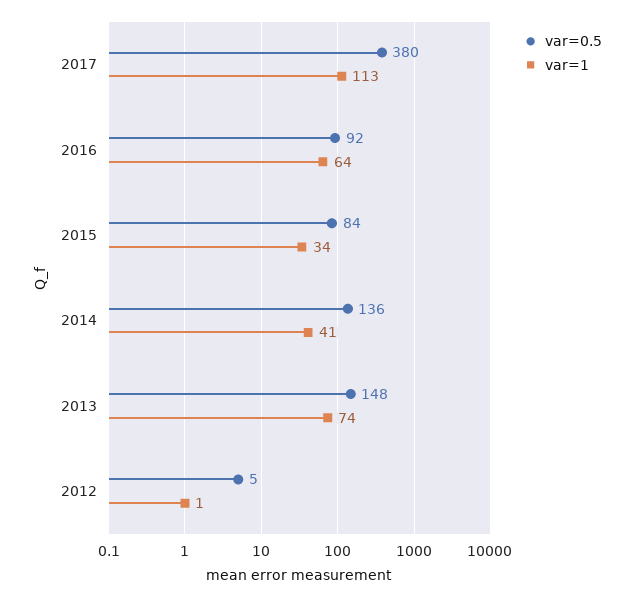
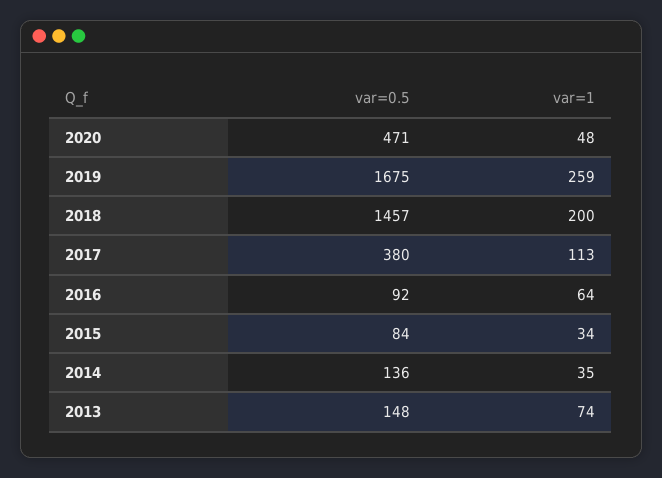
var=1, 2014: 41 -> 35
var=0.5, 2012: 5 -> none
var=1, 2012: 1 -> none
var=0.5, 2020: none -> 471
var=1, 2020: none -> 48
var=0.5, 2019: none -> 1675
var=1, 2019: none -> 259
var=0.5, 2018: none -> 1457
var=1, 2018: none -> 200

